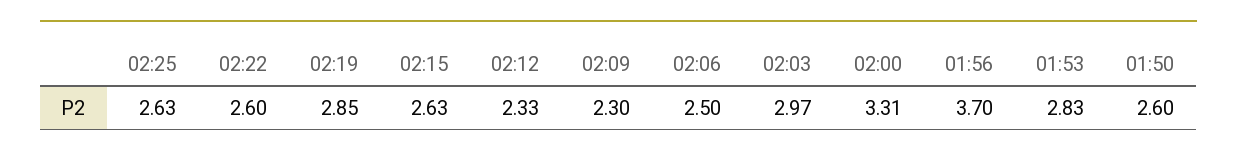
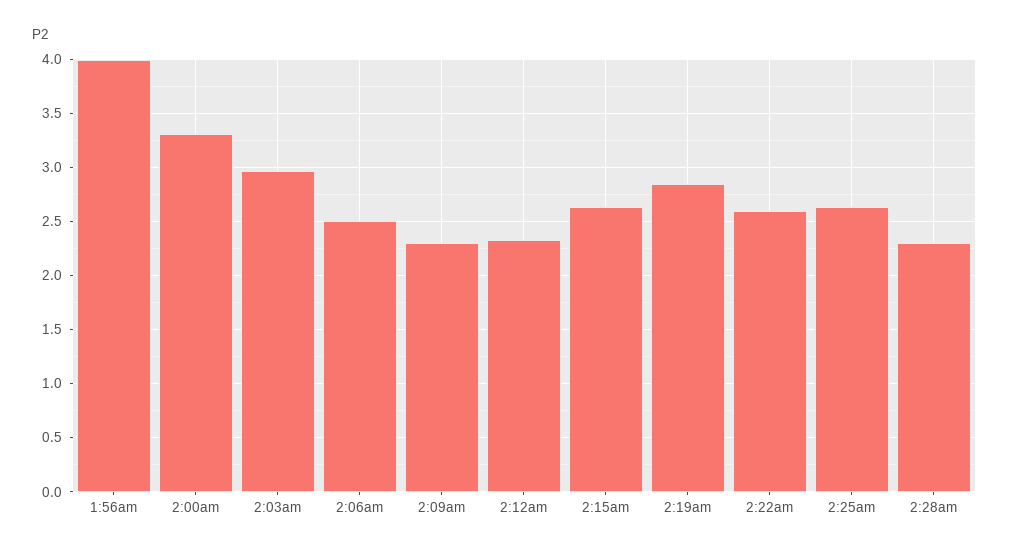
01:56: 3.7 -> 4
01:53: 2.83 -> none
01:50: 2.6 -> none
2:28am: none -> 2.3

